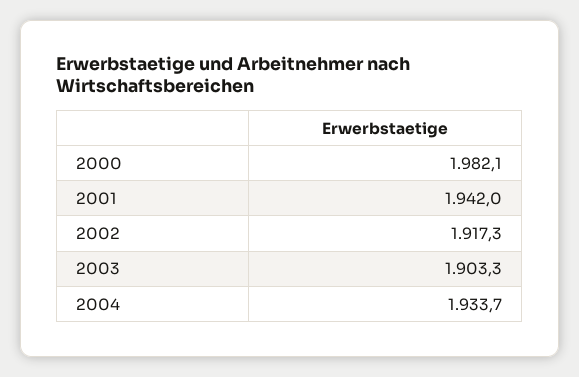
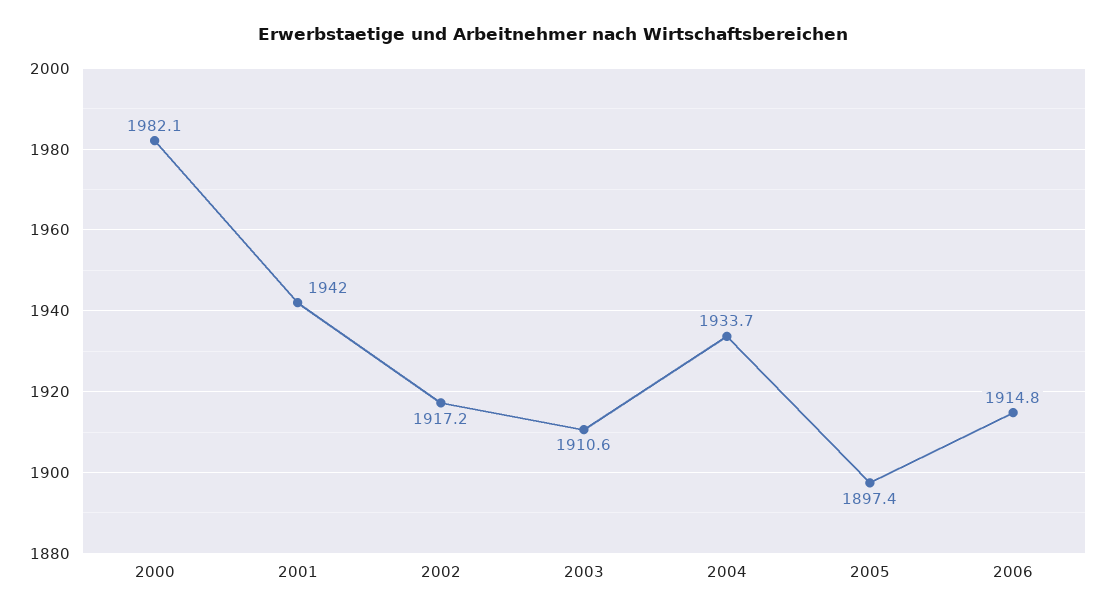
2002: 1917.3 -> 1917.2
2003: 1903.3 -> 1910.6
2005: none -> 1897.4
2006: none -> 1914.8

